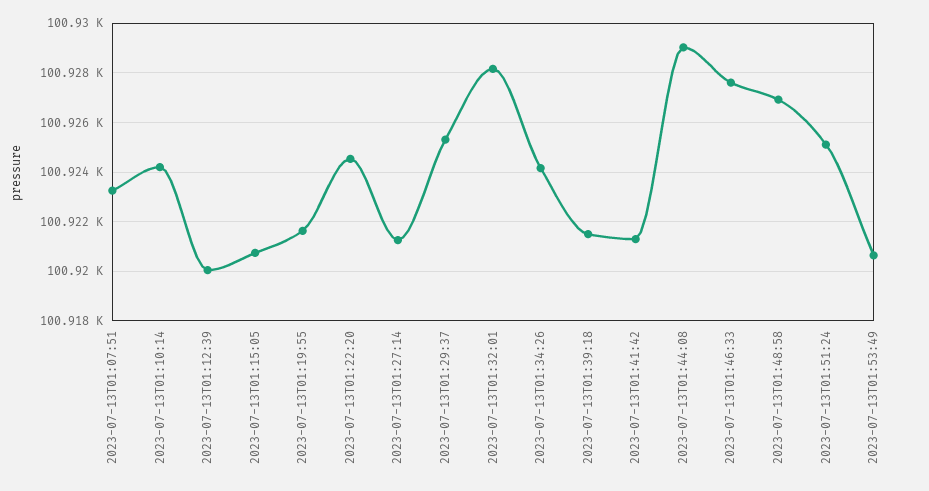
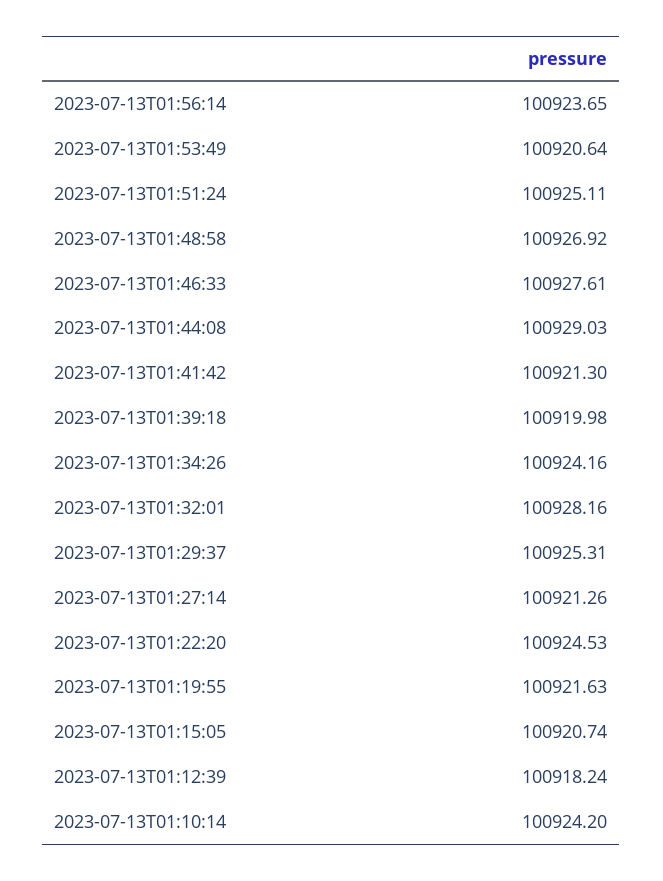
2023-07-13T01:07:51: 100923.25 -> none
2023-07-13T01:12:39: 100920 -> 100918.24
2023-07-13T01:39:18: 100921.5 -> 100919.98
2023-07-13T01:56:14: none -> 100923.65

